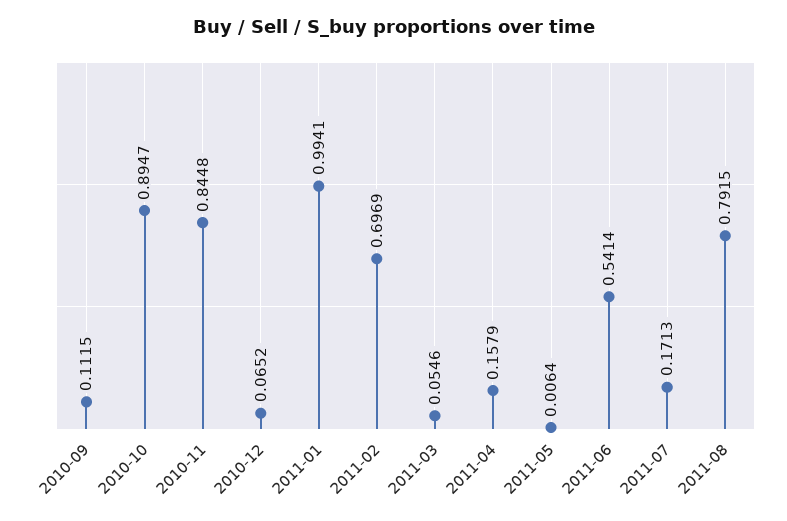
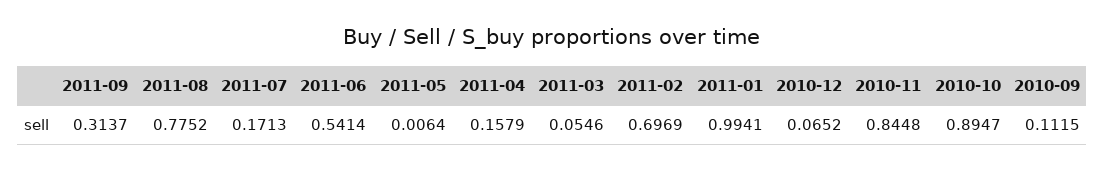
2011-08: 0.7915 -> 0.7752
2011-09: none -> 0.3137

